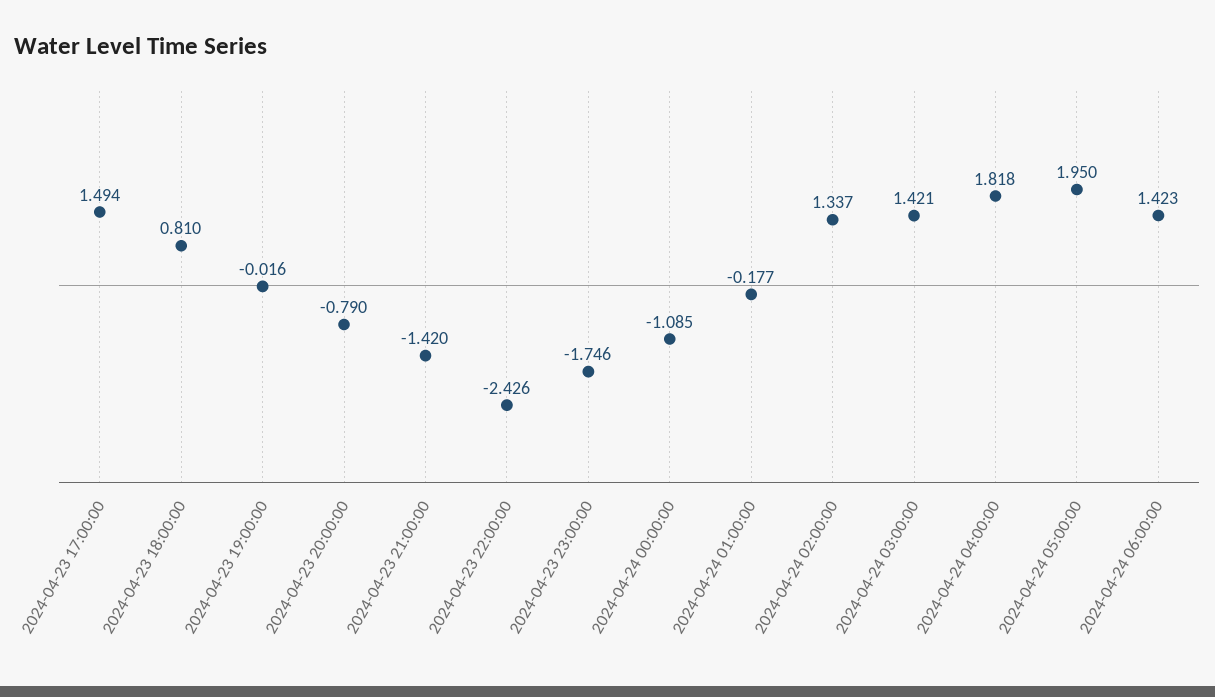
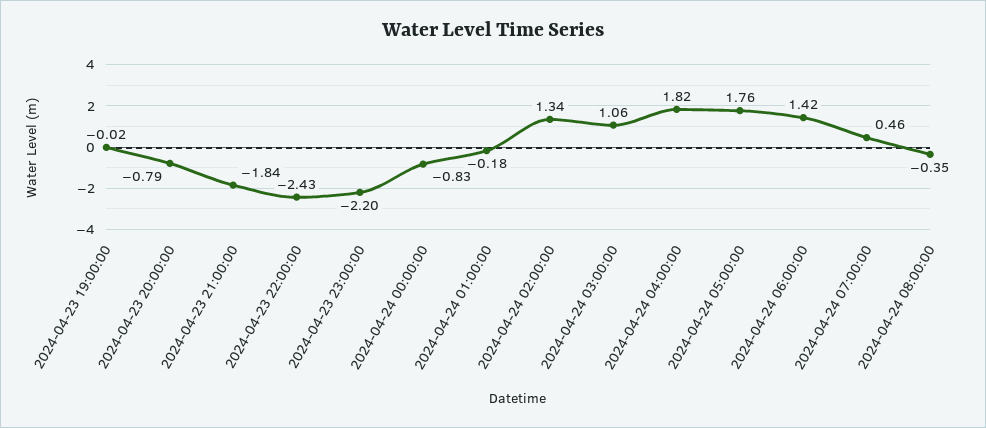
2024-04-23 17:00:00: 1.494 -> none
2024-04-23 18:00:00: 0.81 -> none
2024-04-23 21:00:00: -1.42 -> -1.84
2024-04-23 23:00:00: -1.746 -> -2.2
2024-04-24 00:00:00: -1.085 -> -0.83
2024-04-24 03:00:00: 1.421 -> 1.06
2024-04-24 05:00:00: 1.95 -> 1.76
2024-04-24 07:00:00: none -> 0.46
2024-04-24 08:00:00: none -> -0.35

